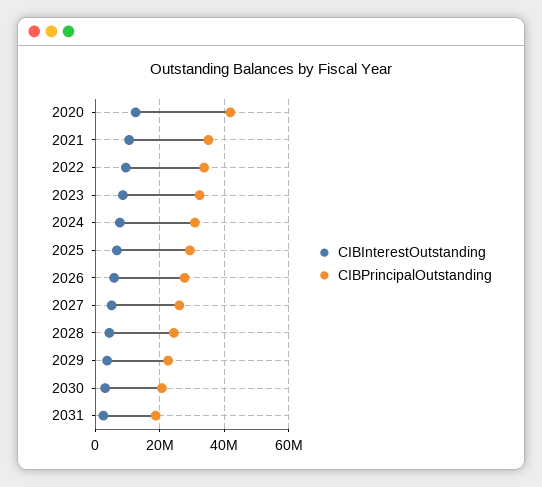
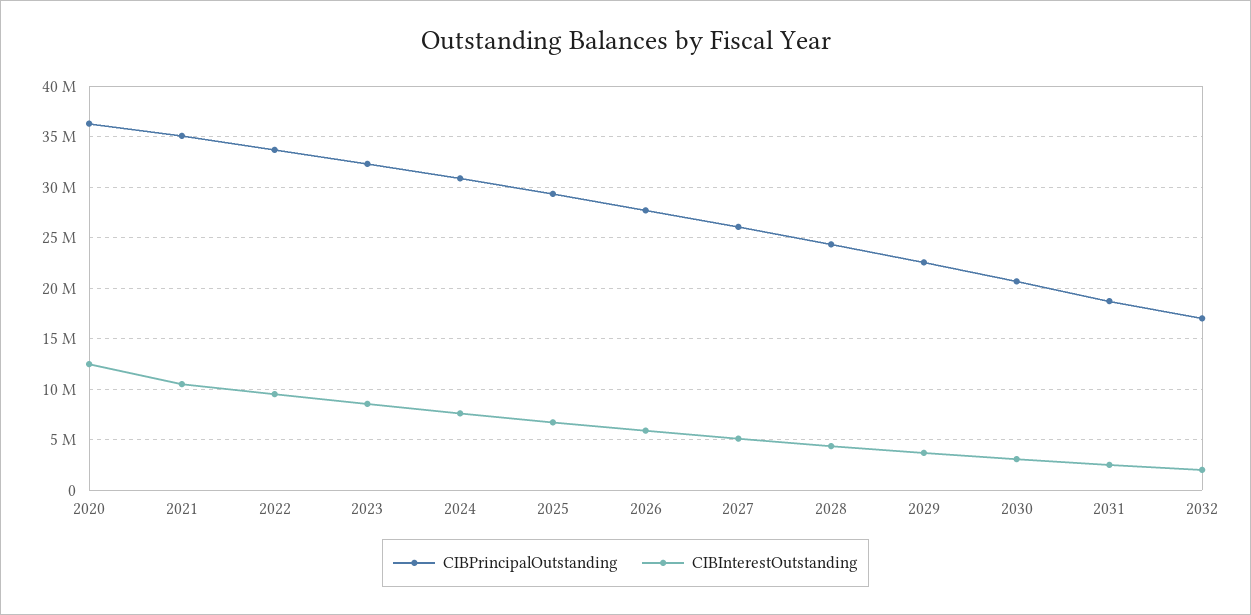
CIBPrincipalOutstanding, 2020: 42000000 -> 36000000
CIBPrincipalOutstanding, 2032: none -> 17000000
CIBInterestOutstanding, 2032: none -> 2000000

